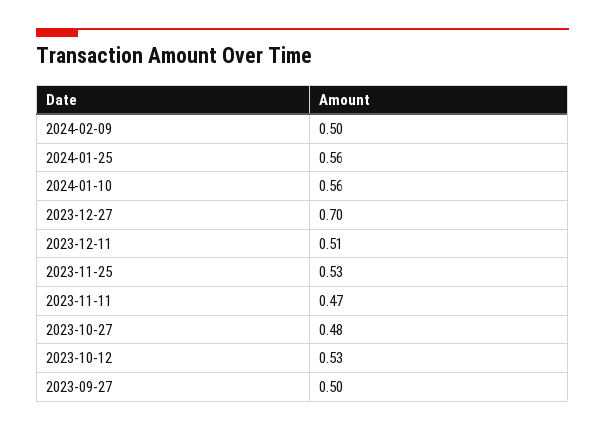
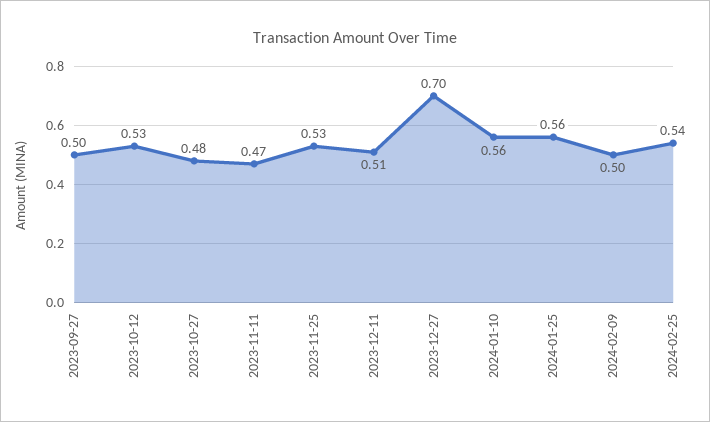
2024-02-25: none -> 0.54

